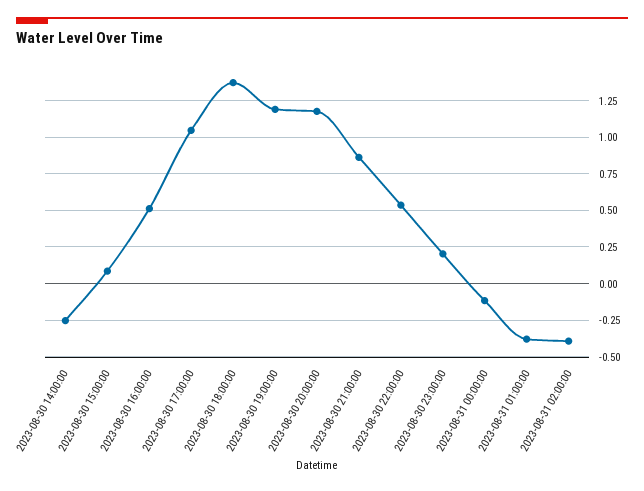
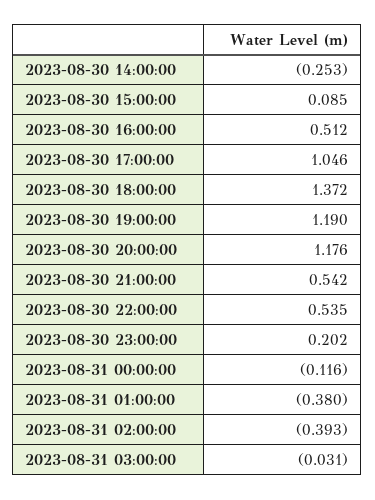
2023-08-30 21:00:00: 0.85 -> 0.542
2023-08-31 03:00:00: none -> -0.031

